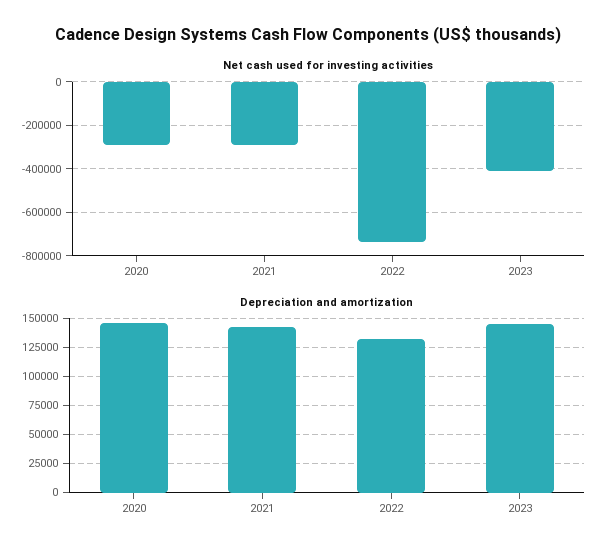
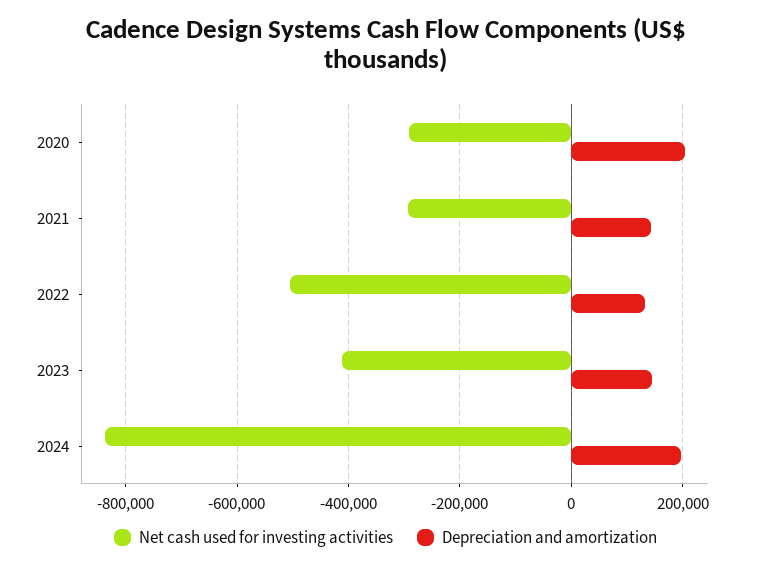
Net cash used for investing activities, 2022: -750000 -> -500000
Depreciation and amortization, 2020: 150000 -> 200000
Net cash used for investing activities, 2024: none -> -840000
Depreciation and amortization, 2024: none -> 200000

